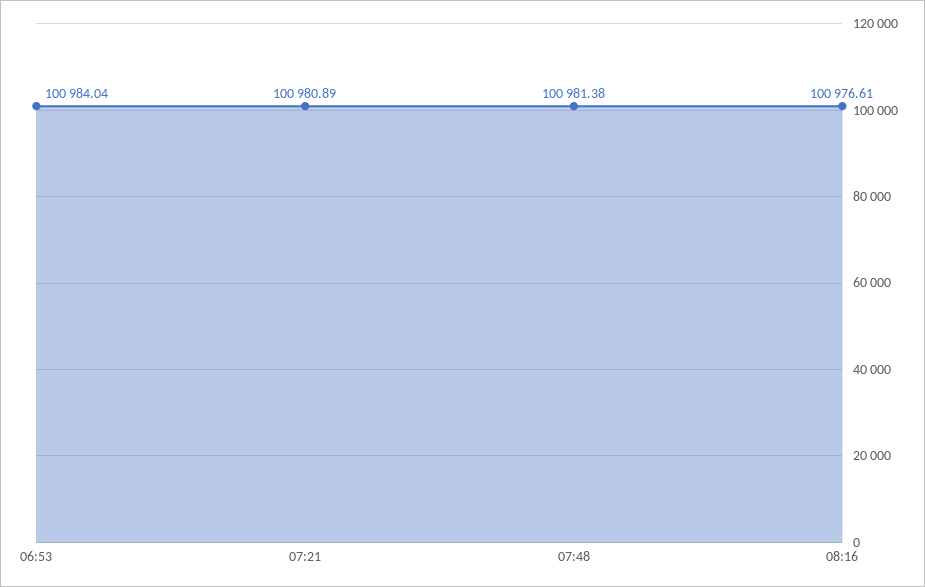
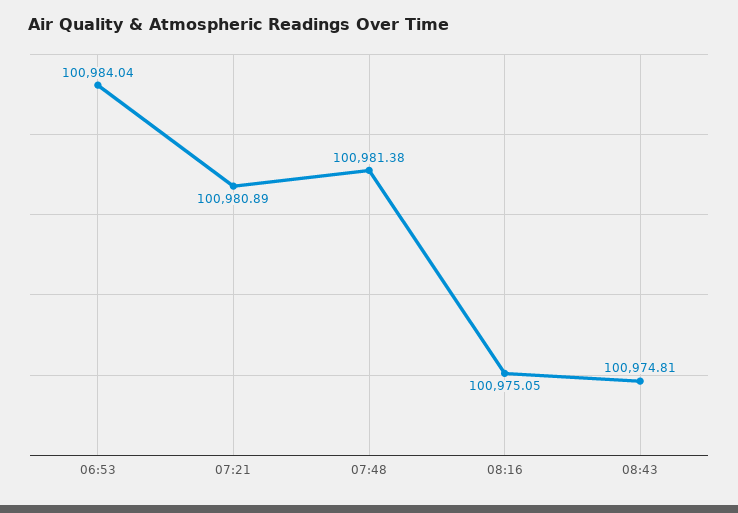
08:16: 100976.61 -> 100975.05
08:43: none -> 100974.81

